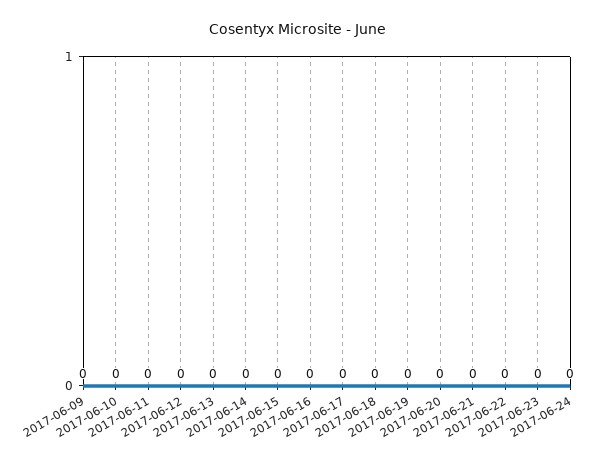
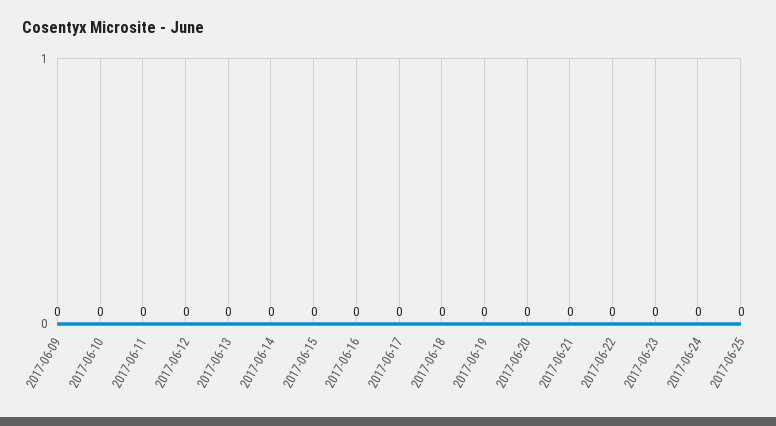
2017-06-25: none -> 0

